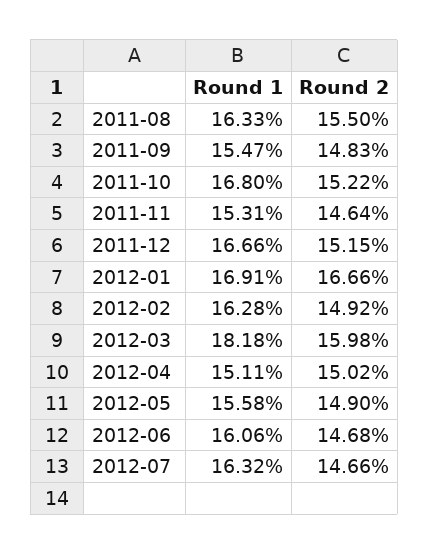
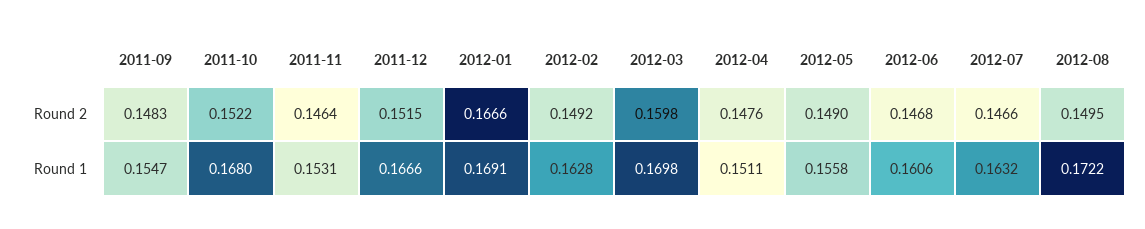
Round 1, 2011-08: 0.1633 -> none
Round 2, 2011-08: 0.155 -> none
Round 1, 2012-03: 0.1818 -> 0.1698
Round 2, 2012-04: 0.1502 -> 0.1476
Round 2, 2012-08: none -> 0.1495
Round 1, 2012-08: none -> 0.1722

